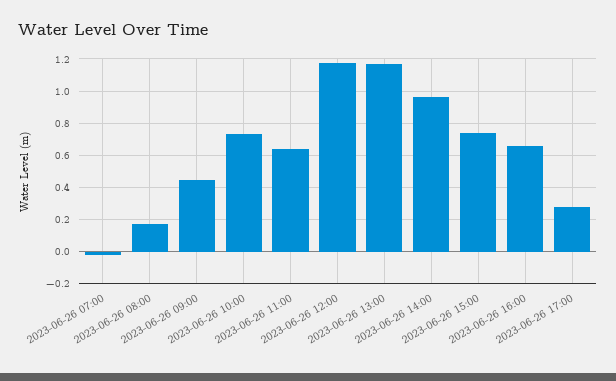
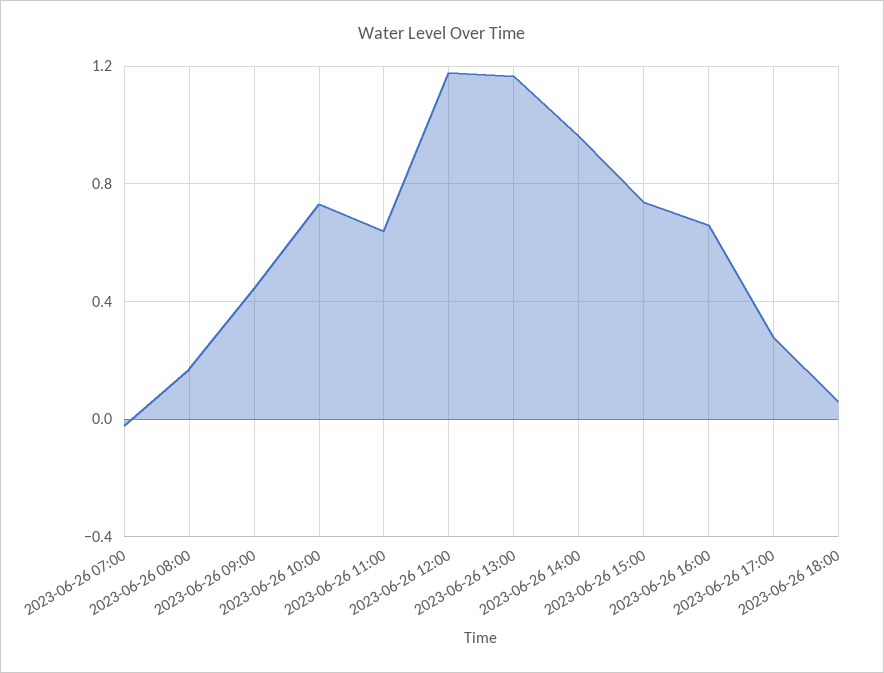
2023-06-26 18:00: none -> 0.05

